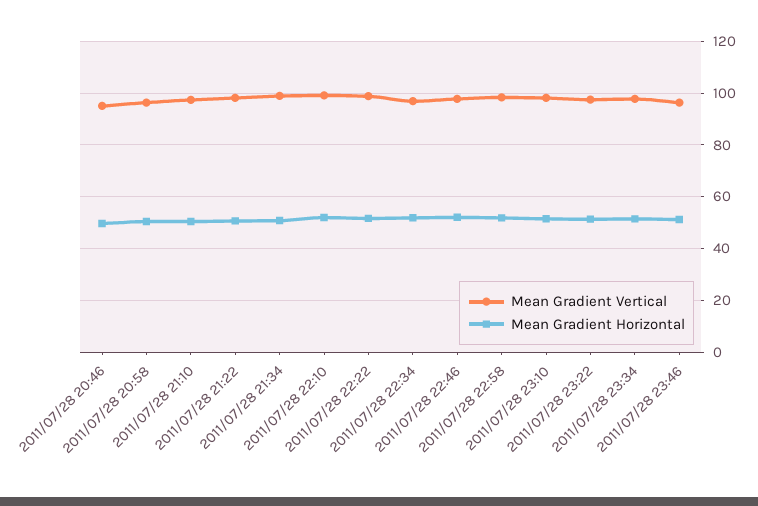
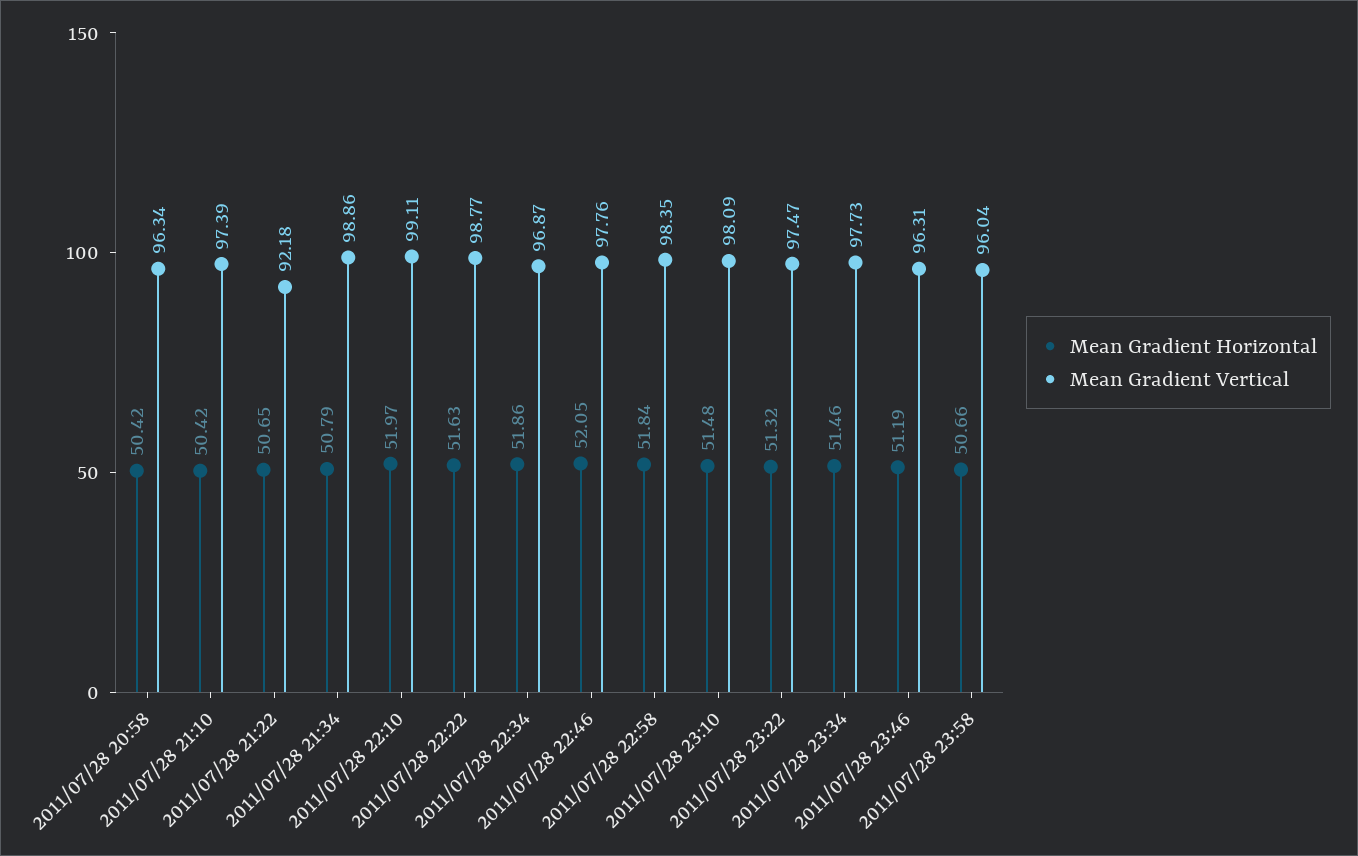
Mean Gradient Vertical, 2011/07/28 20:46: 95 -> none
Mean Gradient Horizontal, 2011/07/28 20:46: 50 -> none
Mean Gradient Vertical, 2011/07/28 21:22: 97.5 -> 92.18
Mean Gradient Horizontal, 2011/07/28 23:58: none -> 50.66
Mean Gradient Vertical, 2011/07/28 23:58: none -> 96.04

